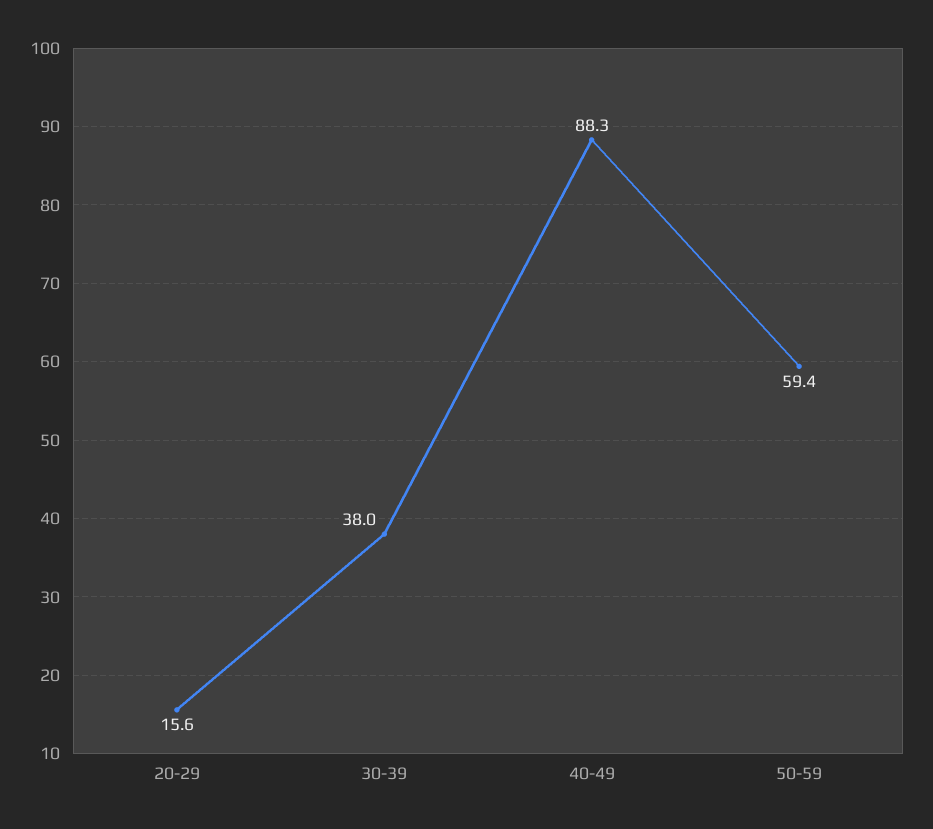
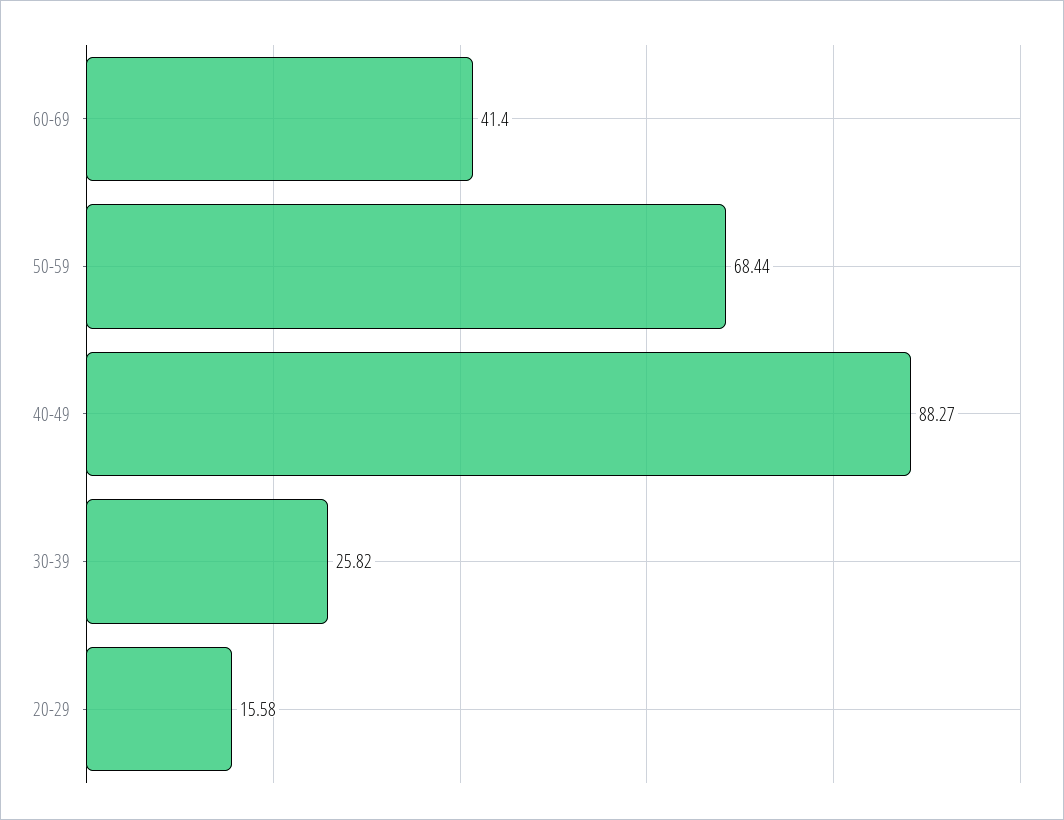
30-39: 38 -> 25.82
50-59: 59.4 -> 68.44
60-69: none -> 41.4

